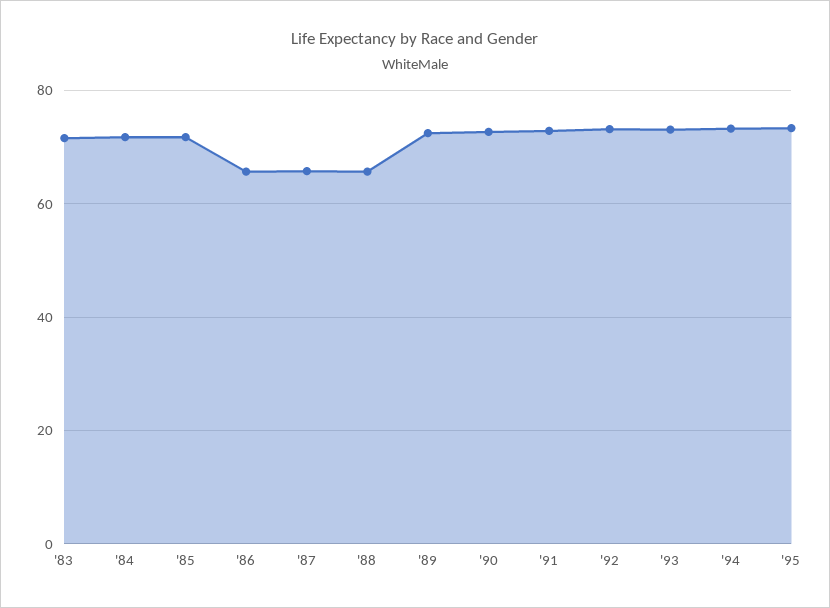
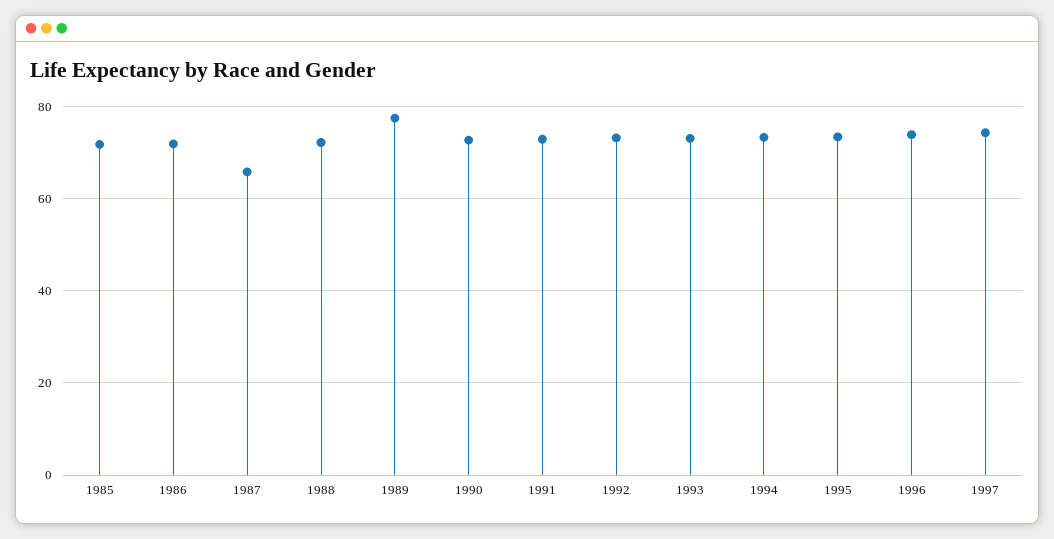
'83: 72 -> none
'84: 72 -> none
'86: 66 -> 72
'88: 66 -> 72
'89: 72 -> 78
1996: none -> 74
1997: none -> 74

